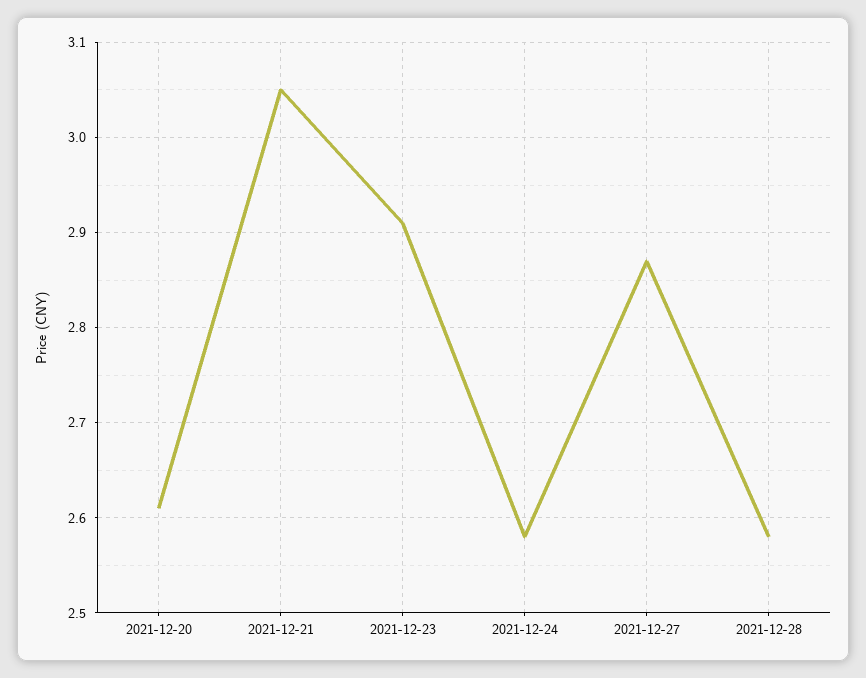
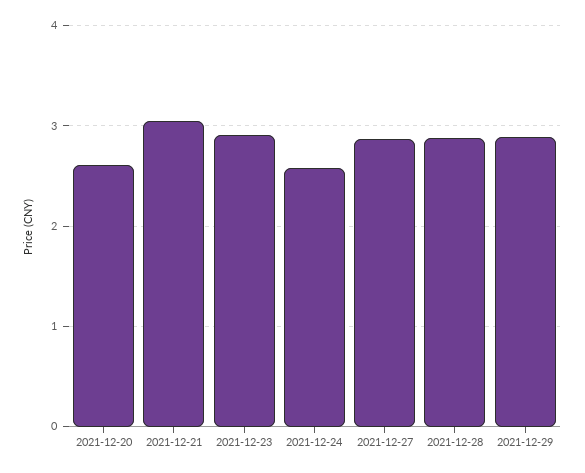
2021-12-28: 2.58 -> 2.9
2021-12-29: none -> 2.9

